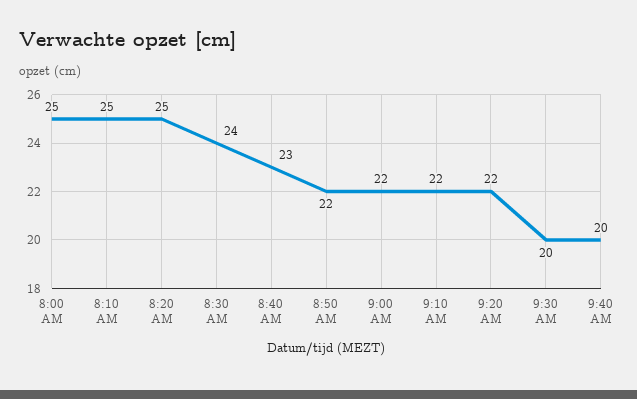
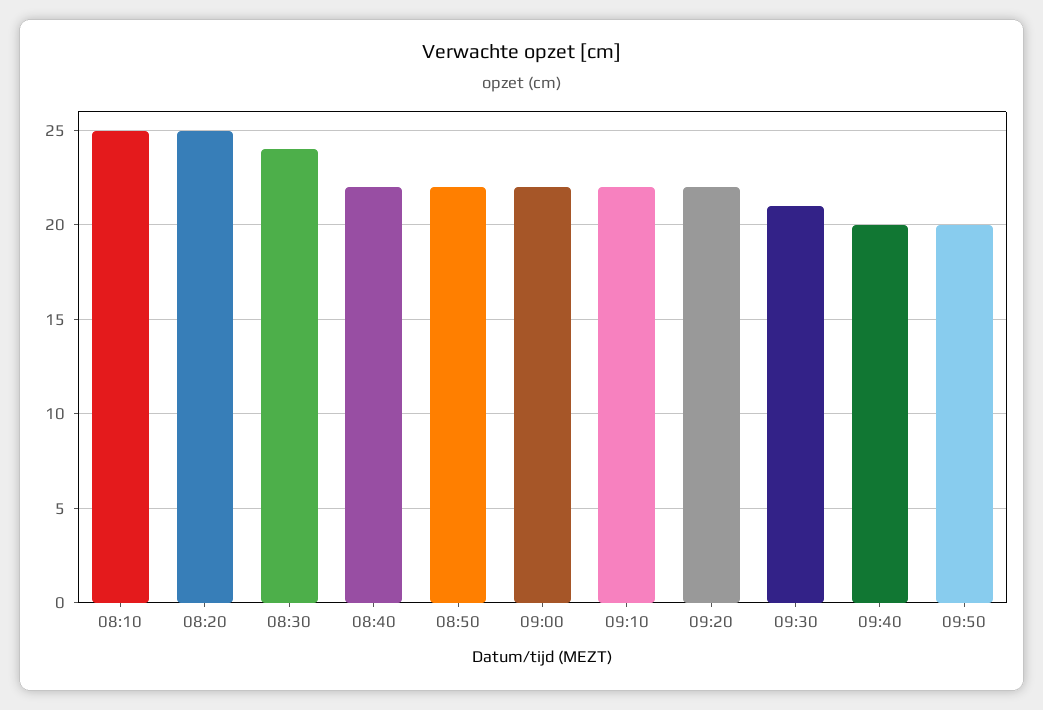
8:00 AM: 25 -> none
8:40 AM: 23 -> 22
9:30 AM: 20 -> 21
09:50: none -> 20

